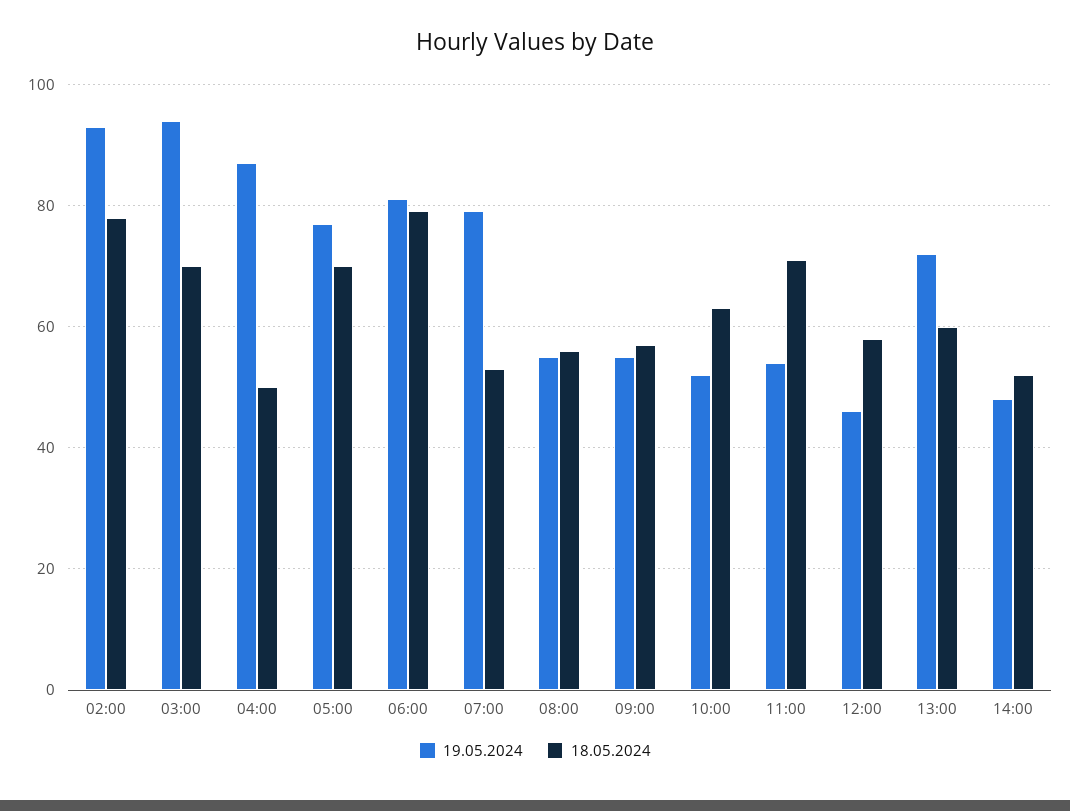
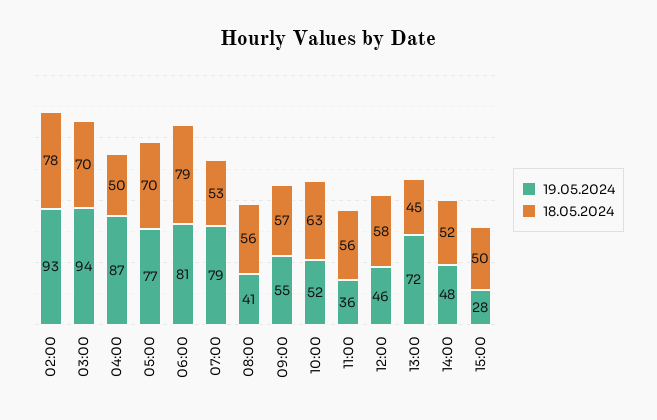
19.05.2024, 08:00: 55 -> 41
19.05.2024, 11:00: 55 -> 36
18.05.2024, 11:00: 70 -> 56
18.05.2024, 13:00: 60 -> 45
19.05.2024, 15:00: none -> 28
18.05.2024, 15:00: none -> 50

